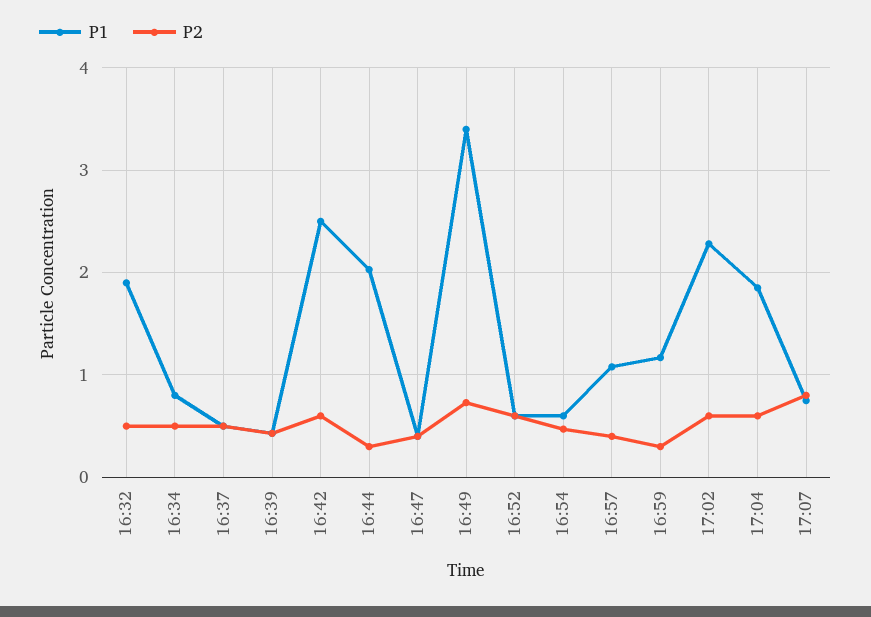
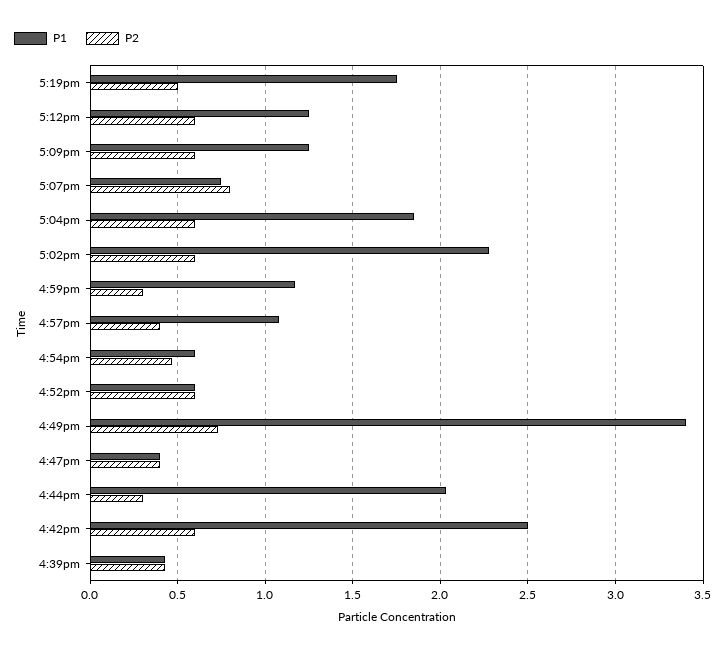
P1, 16:32: 1.9 -> none
P2, 16:32: 0.5 -> none
P1, 16:34: 0.8 -> none
P2, 16:34: 0.5 -> none
P1, 16:37: 0.5 -> none
P2, 16:37: 0.5 -> none
P1, 5:19pm: none -> 1.75
P2, 5:19pm: none -> 0.5
P1, 5:12pm: none -> 1.25
P2, 5:12pm: none -> 0.6
P1, 5:09pm: none -> 1.25
P2, 5:09pm: none -> 0.6

